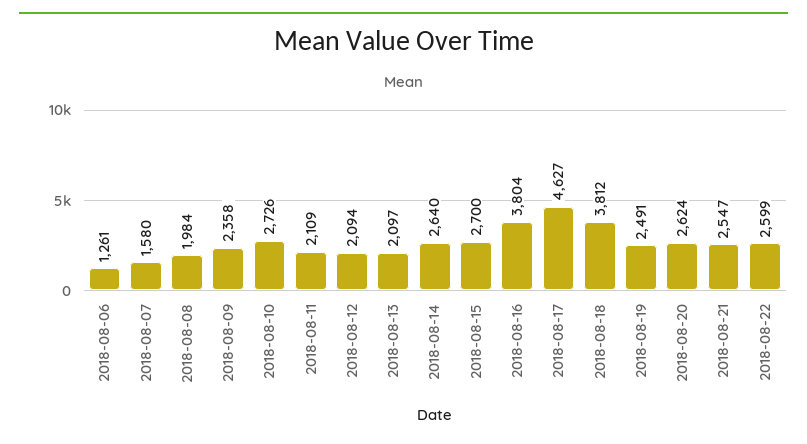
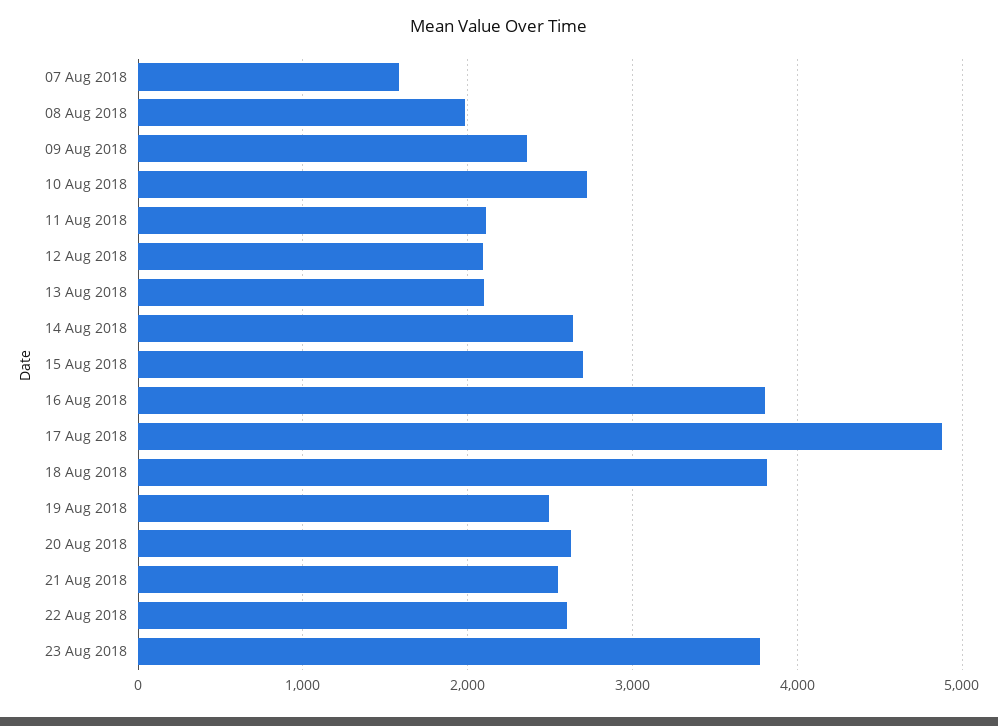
2018-08-06: 1261 -> none
2018-08-17: 4627 -> 4900
23 Aug 2018: none -> 3800

